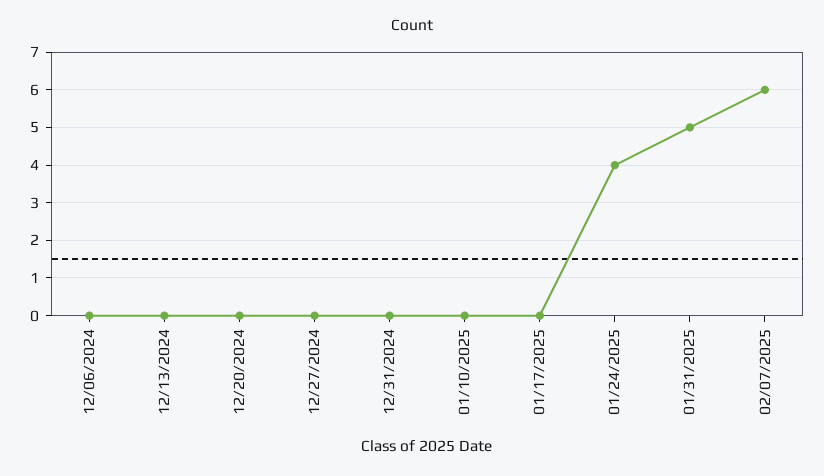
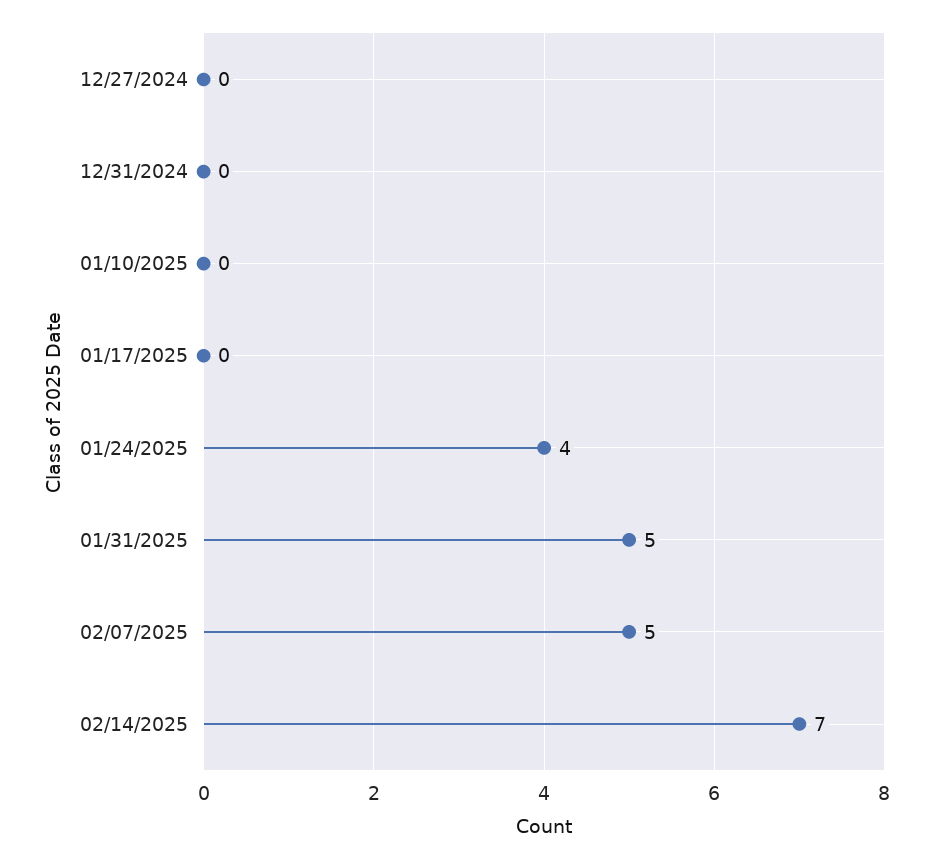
12/06/2024: 0 -> none
12/13/2024: 0 -> none
12/20/2024: 0 -> none
02/07/2025: 6 -> 5
02/14/2025: none -> 7

